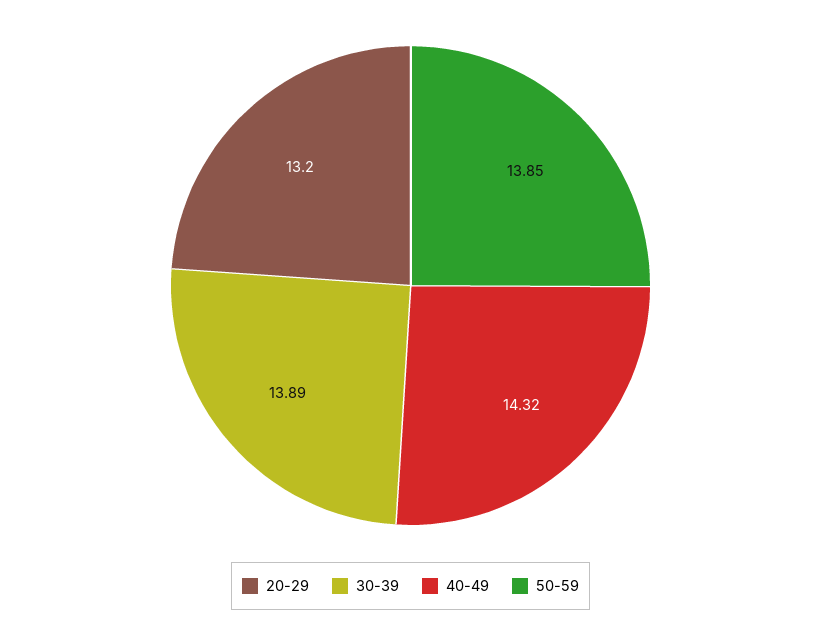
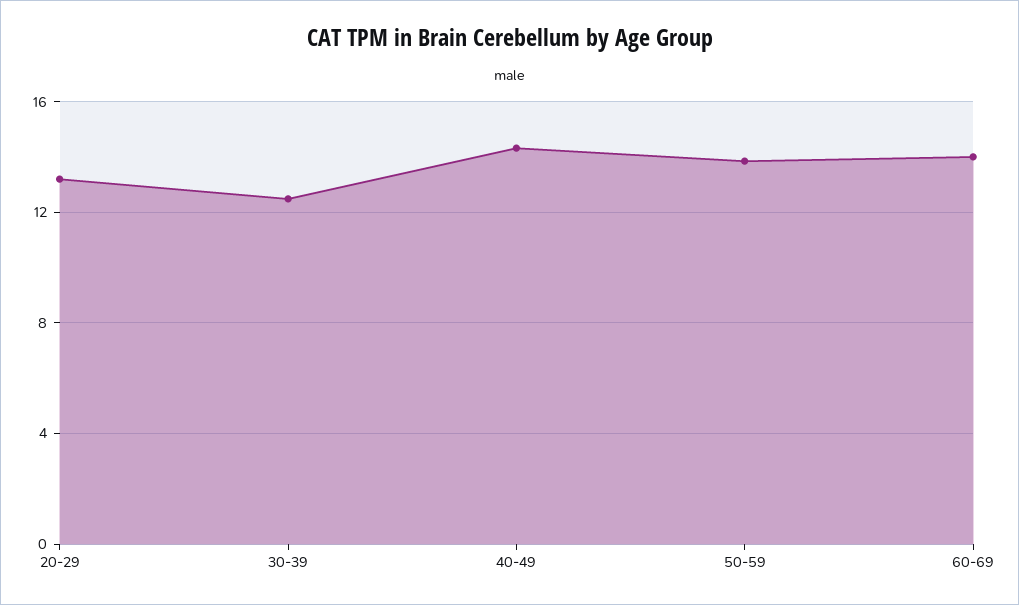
30-39: 13.89 -> 12.5
60-69: none -> 14

